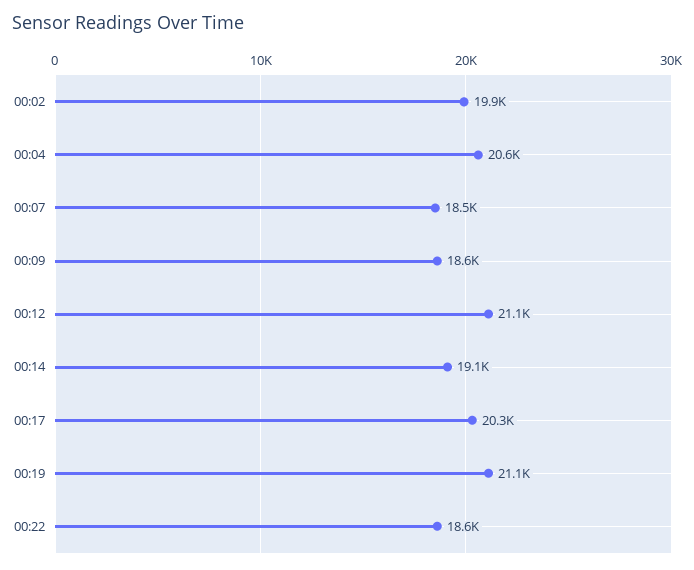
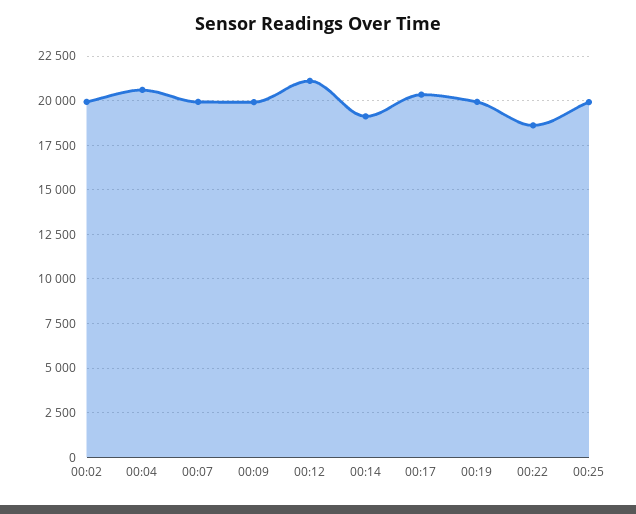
00:07: 18500 -> 20000
00:09: 18600 -> 20000
00:19: 21100 -> 20000
00:25: none -> 20000

